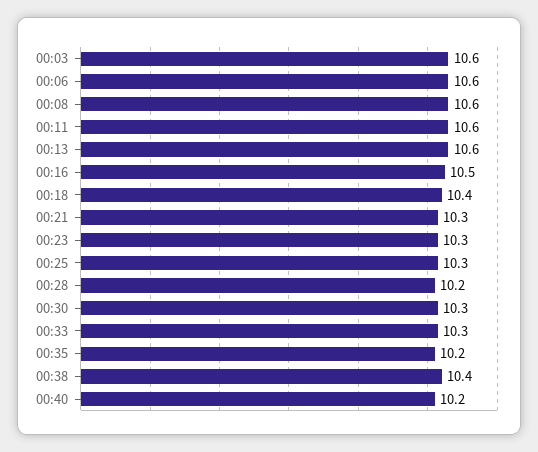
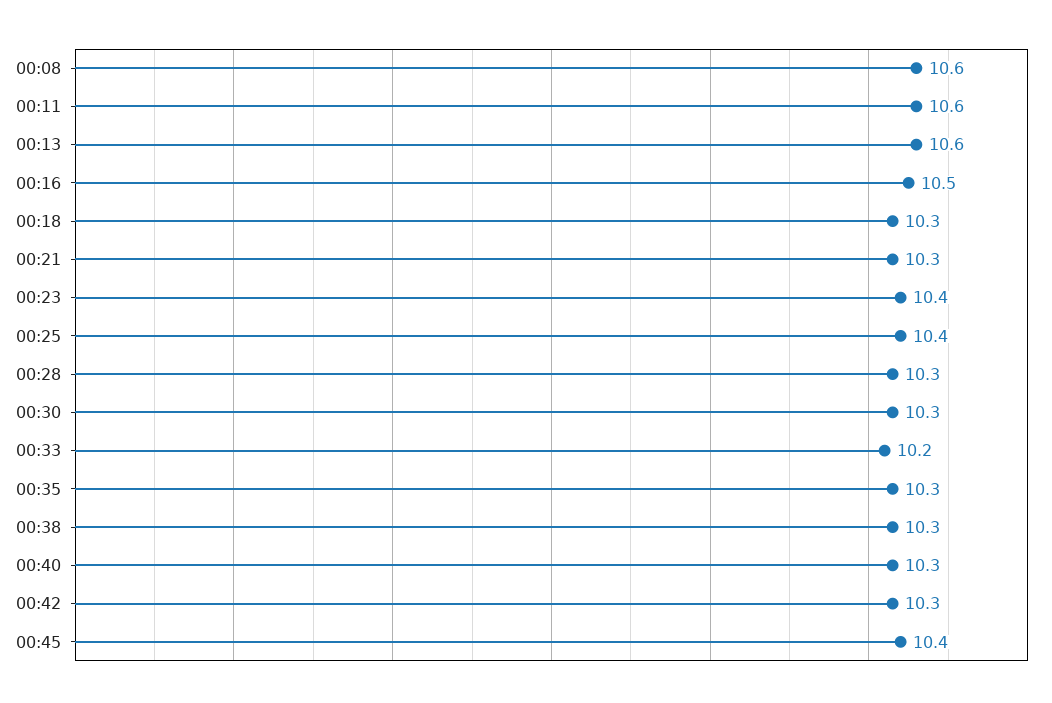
00:03: 10.6 -> none
00:06: 10.6 -> none
00:18: 10.4 -> 10.3
00:23: 10.3 -> 10.4
00:25: 10.3 -> 10.4
00:28: 10.2 -> 10.3
00:33: 10.3 -> 10.2
00:35: 10.2 -> 10.3
00:38: 10.4 -> 10.3
00:40: 10.2 -> 10.3
00:42: none -> 10.3
00:45: none -> 10.4

